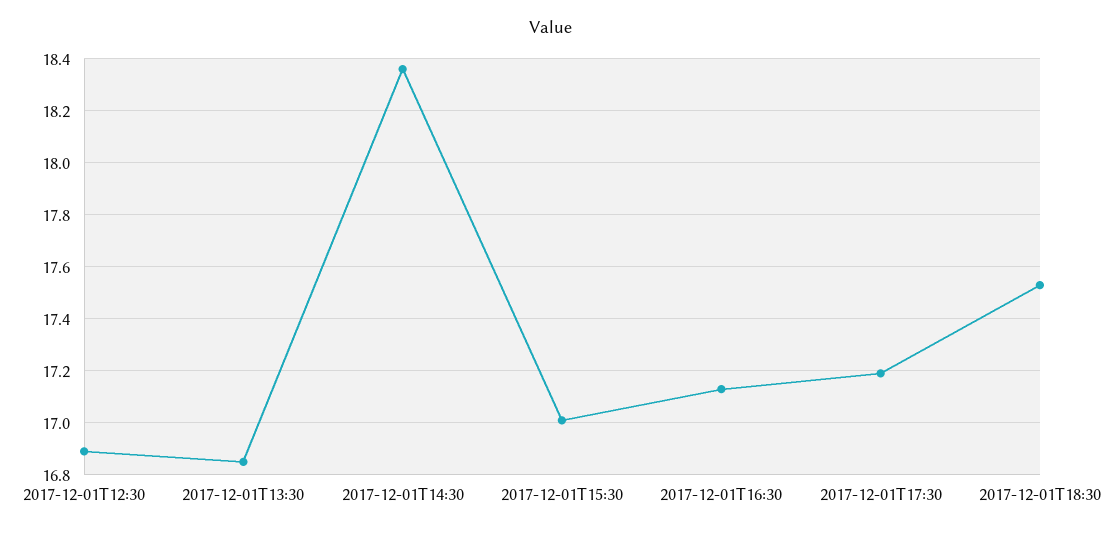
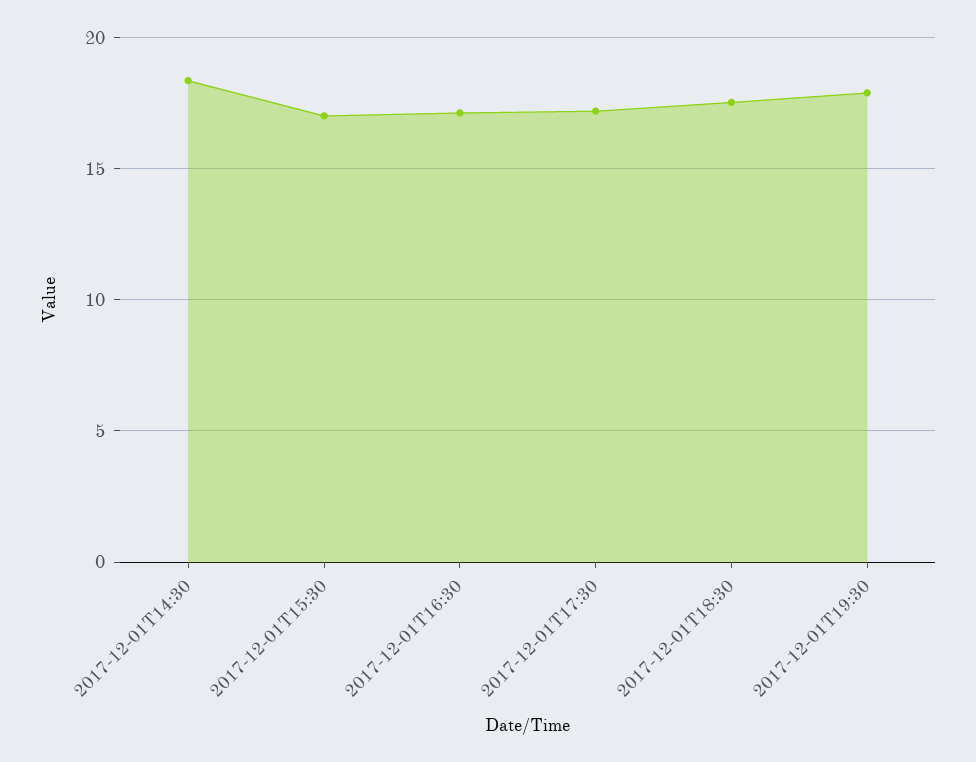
2017-12-01T12:30: 16.9 -> none
2017-12-01T13:30: 16.85 -> none
2017-12-01T19:30: none -> 18

